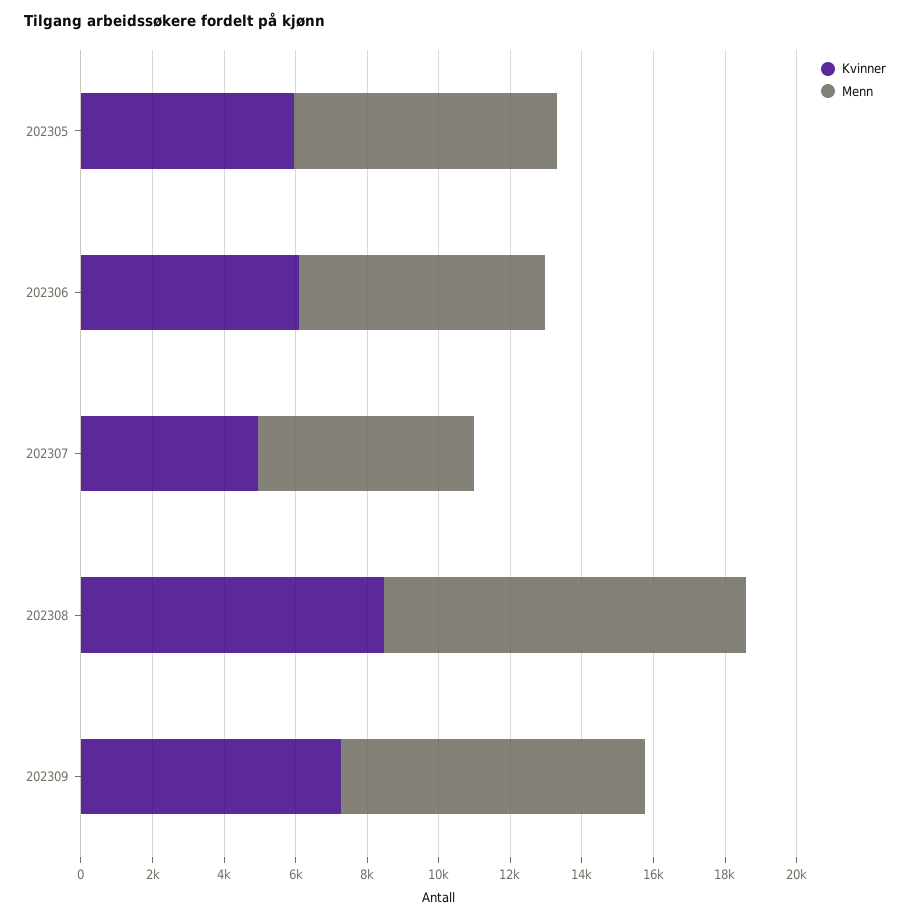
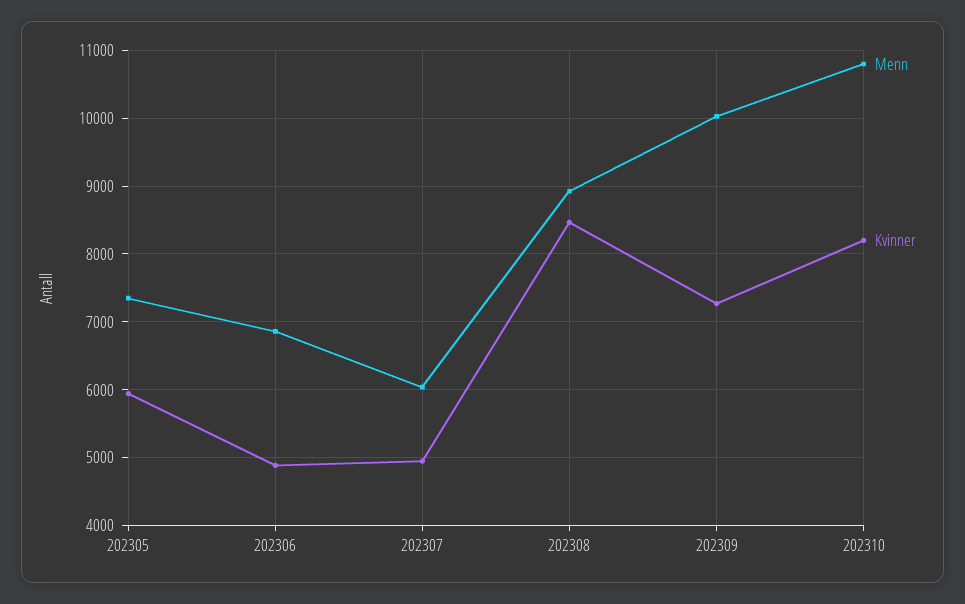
Kvinner, 202306: 6000 -> 4900
Menn, 202308: 10000 -> 8900
Menn, 202309: 8500 -> 10000
Menn, 202310: none -> 10800
Kvinner, 202310: none -> 8200

